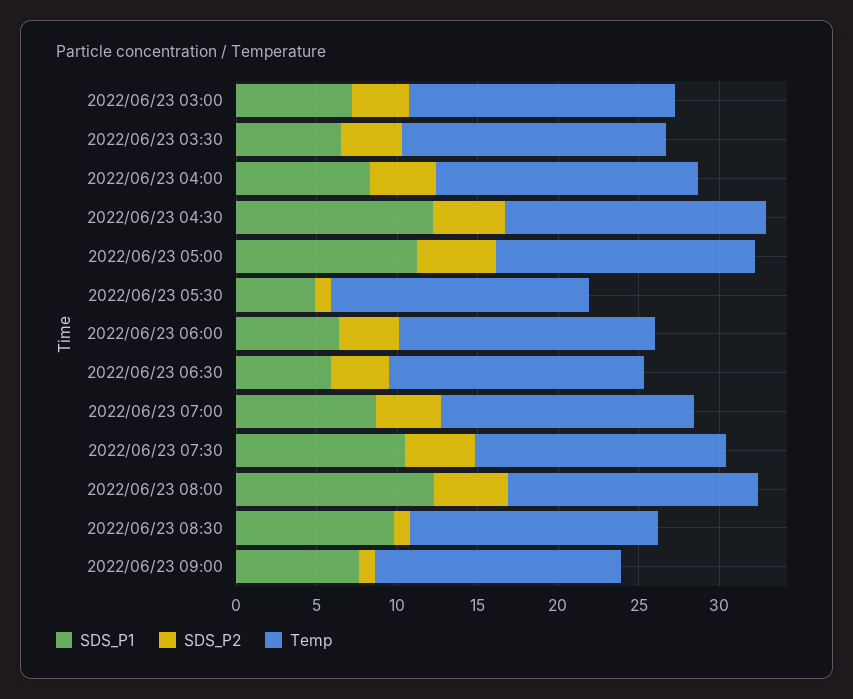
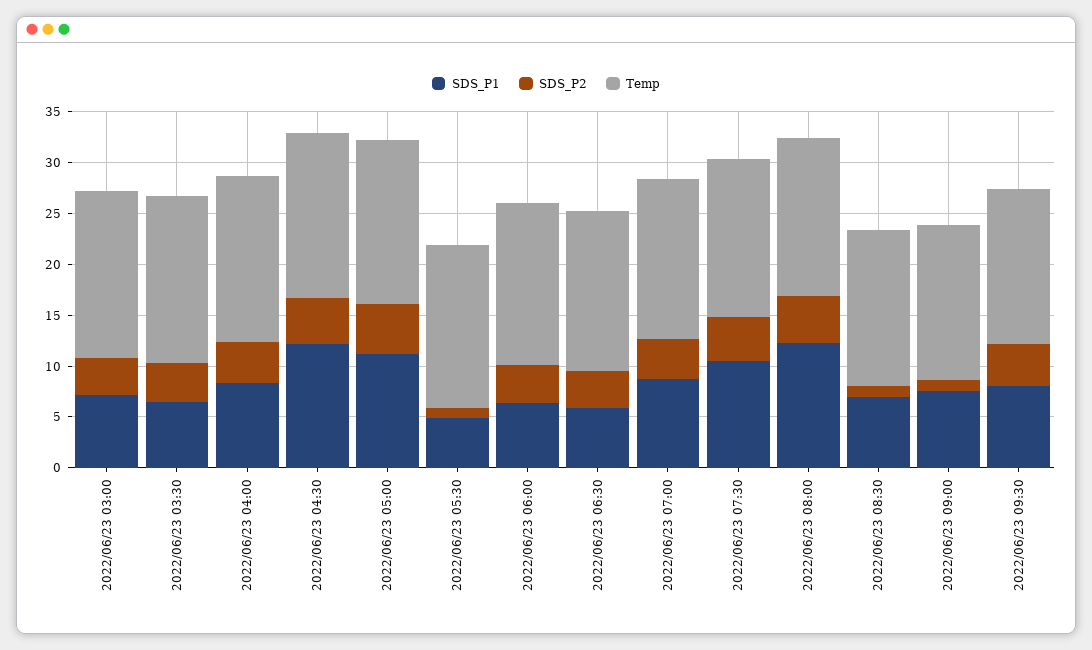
SDS_P1, 2022/06/23 08:30: 10 -> 7
SDS_P1, 2022/06/23 09:30: none -> 8
SDS_P2, 2022/06/23 09:30: none -> 4
Temp, 2022/06/23 09:30: none -> 15

